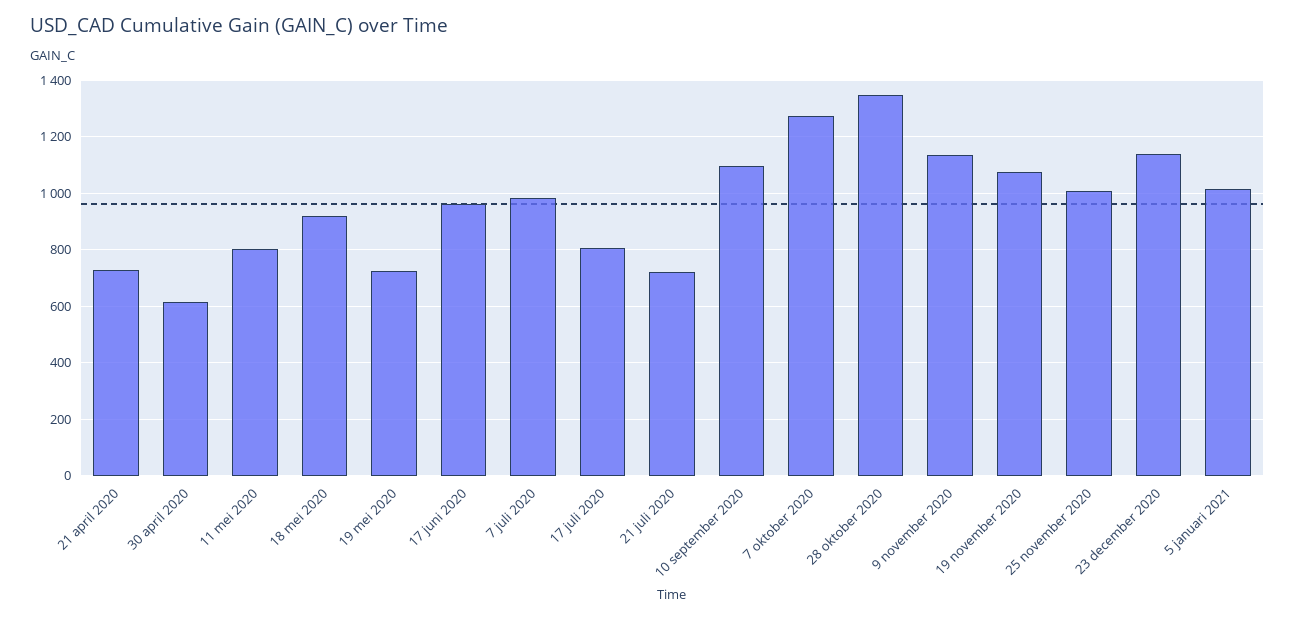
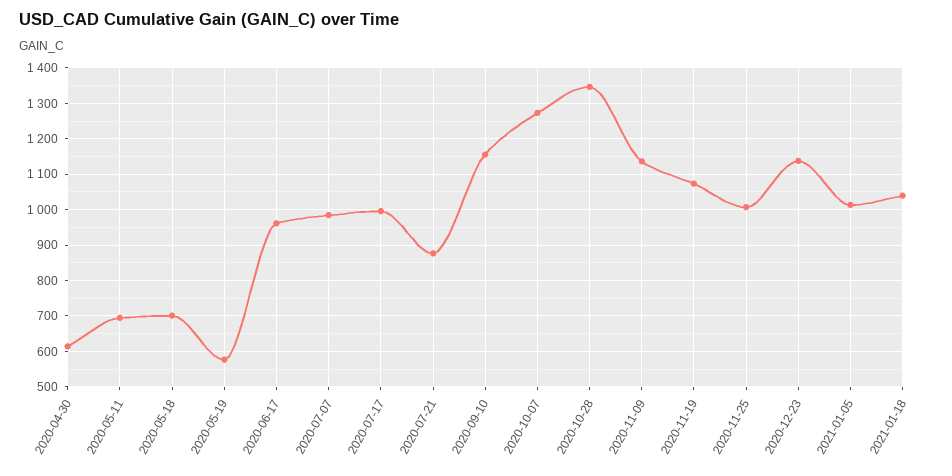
21 april 2020: 725 -> none
11 mei 2020: 800 -> 700
18 mei 2020: 925 -> 700
19 mei 2020: 725 -> 580
17 juli 2020: 800 -> 1000
21 juli 2020: 725 -> 880
10 september 2020: 1100 -> 1160
2021-01-18: none -> 1040

